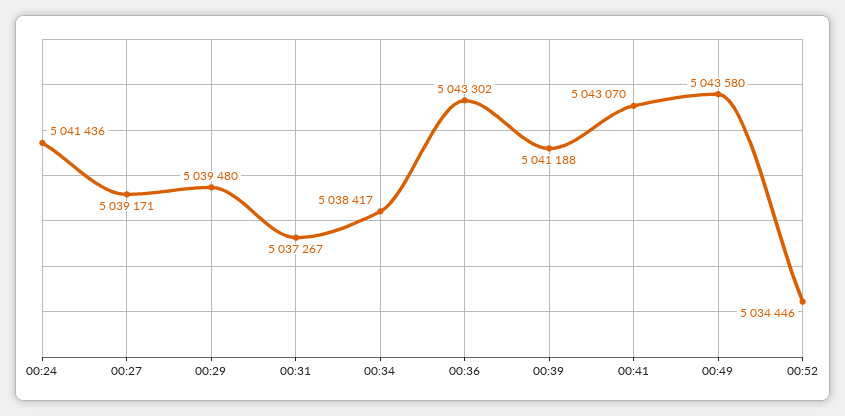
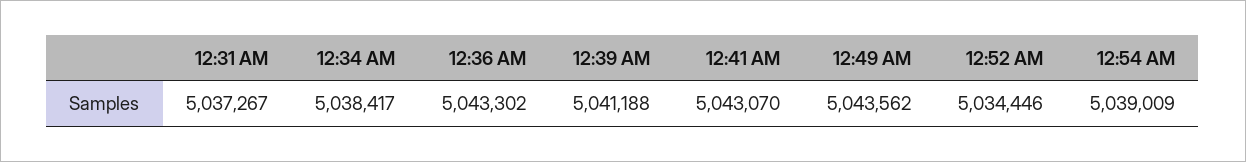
00:24: 5041436 -> none
00:27: 5039171 -> none
00:29: 5039480 -> none
00:49: 5043580 -> 5043562
12:54 AM: none -> 5039009

